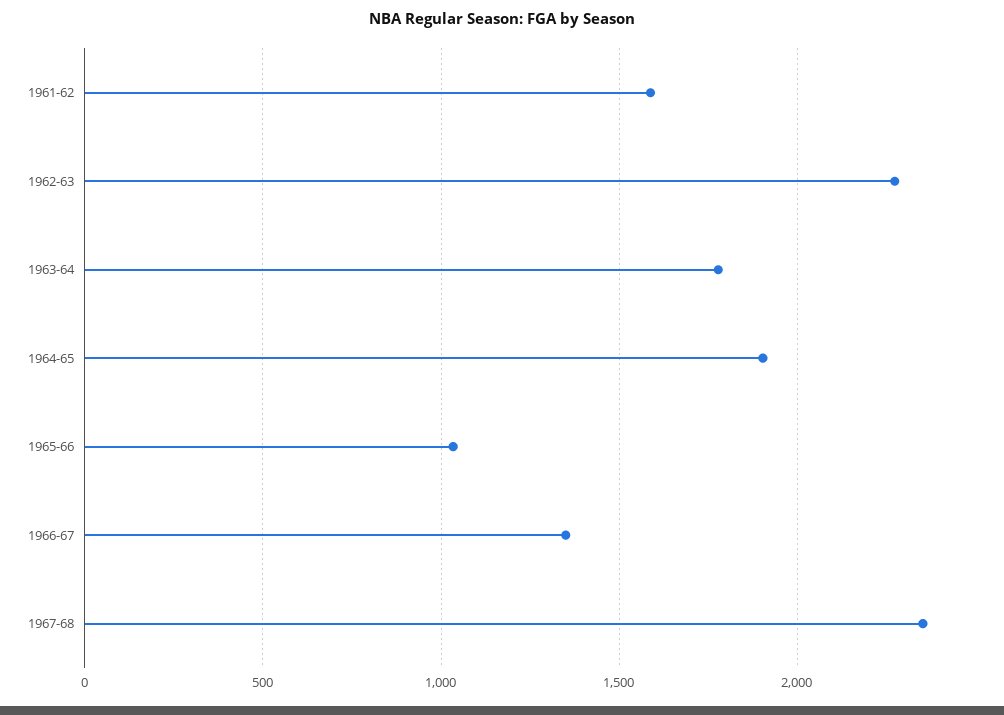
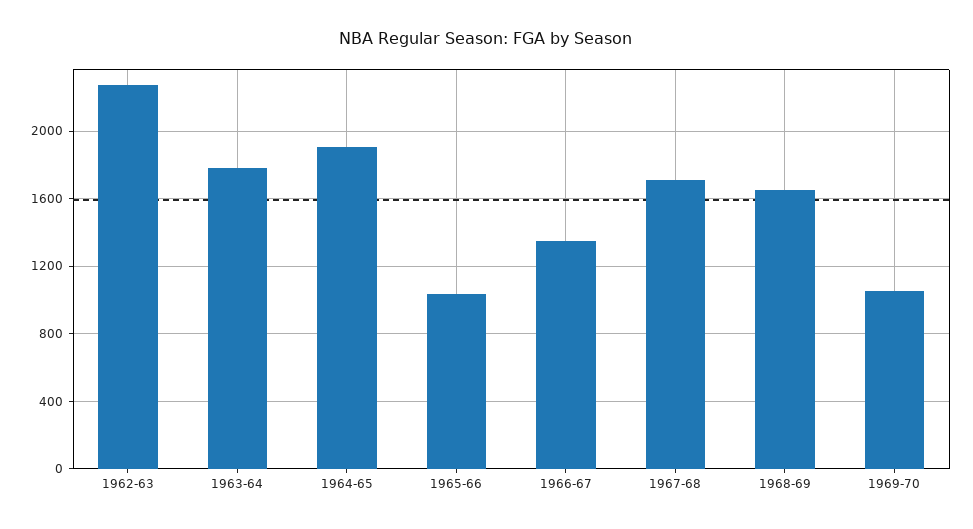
1961-62: 1600 -> none
1967-68: 2350 -> 1700
1968-69: none -> 1650
1969-70: none -> 1050

